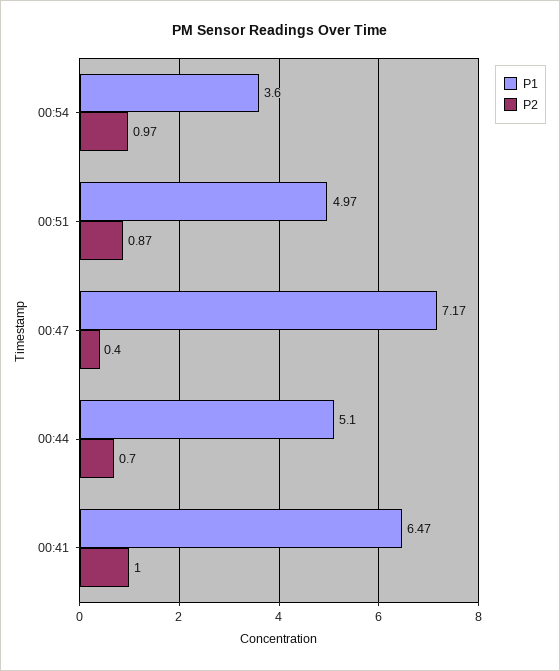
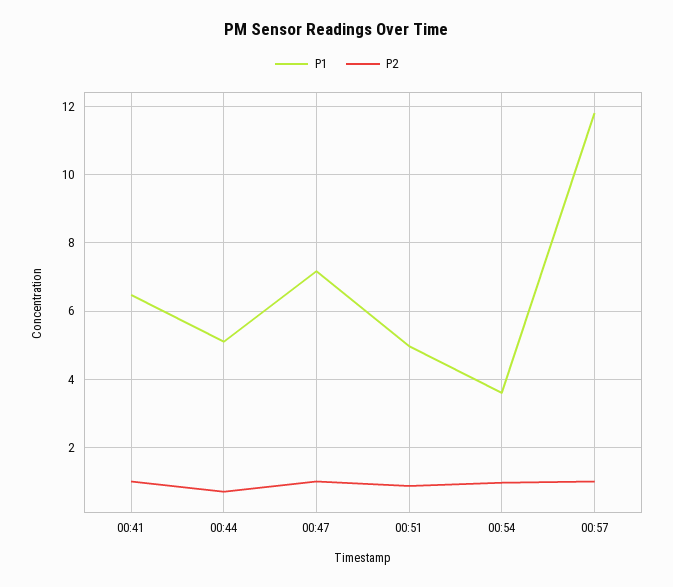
P2, 00:47: 0.4 -> 1
P1, 00:57: none -> 11.8
P2, 00:57: none -> 1

